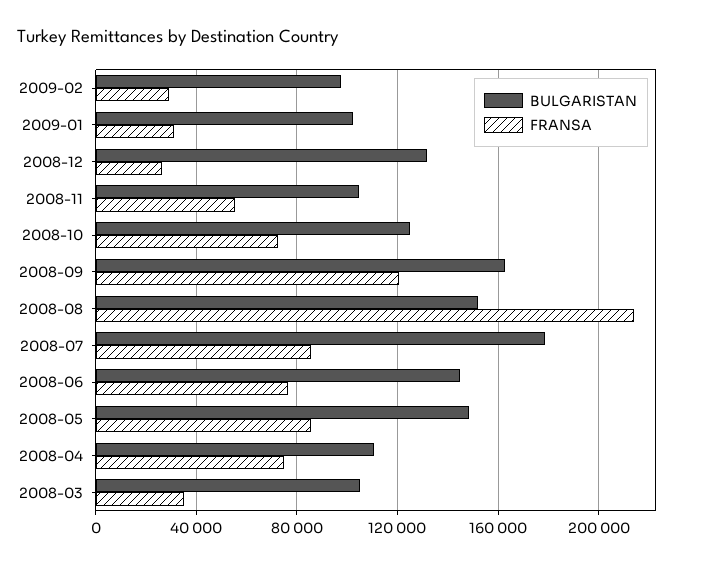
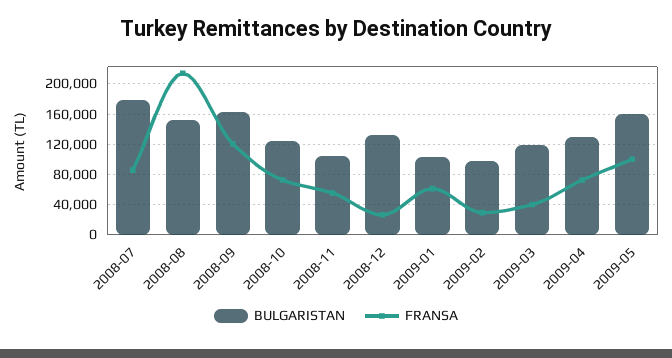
FRANSA, 2009-01: 30000 -> 60000
BULGARISTAN, 2008-06: 145000 -> none
FRANSA, 2008-06: 75000 -> none
BULGARISTAN, 2008-05: 150000 -> none
FRANSA, 2008-05: 85000 -> none
BULGARISTAN, 2008-04: 110000 -> none
FRANSA, 2008-04: 75000 -> none
BULGARISTAN, 2008-03: 105000 -> none
FRANSA, 2008-03: 35000 -> none
BULGARISTAN, 2009-03: none -> 120000
FRANSA, 2009-03: none -> 40000
BULGARISTAN, 2009-04: none -> 130000
FRANSA, 2009-04: none -> 70000
BULGARISTAN, 2009-05: none -> 160000
FRANSA, 2009-05: none -> 100000

